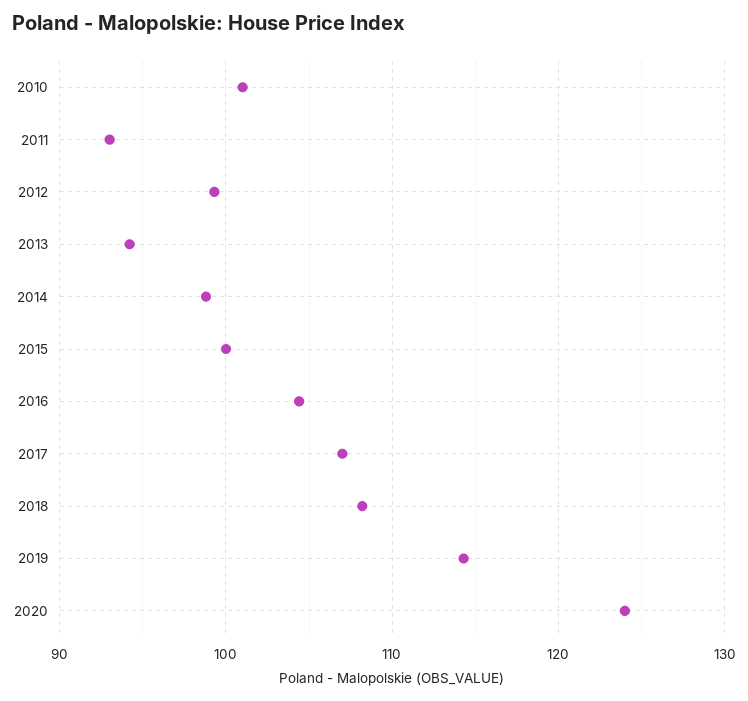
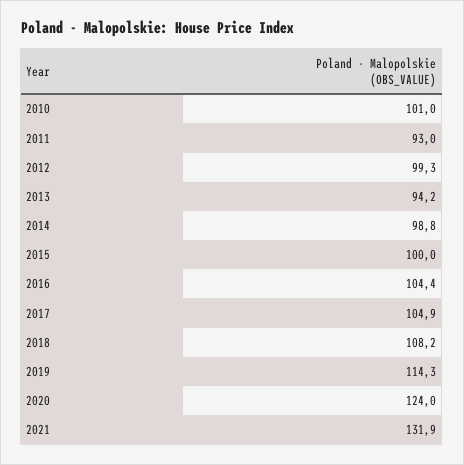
2017: 107 -> 104.9
2021: none -> 131.9

